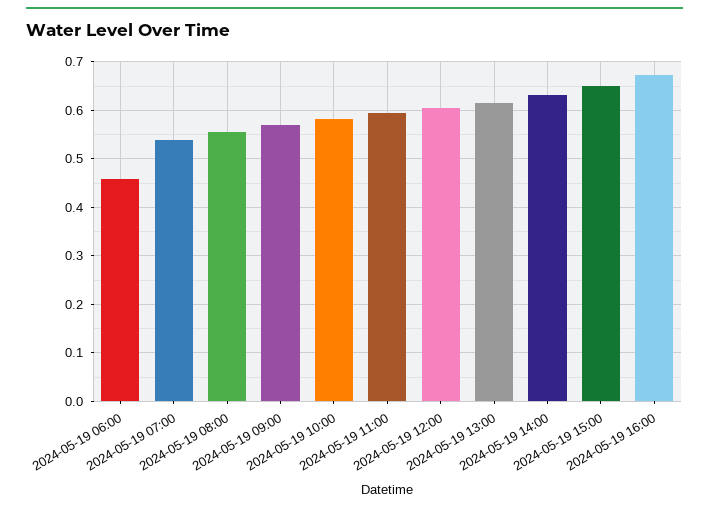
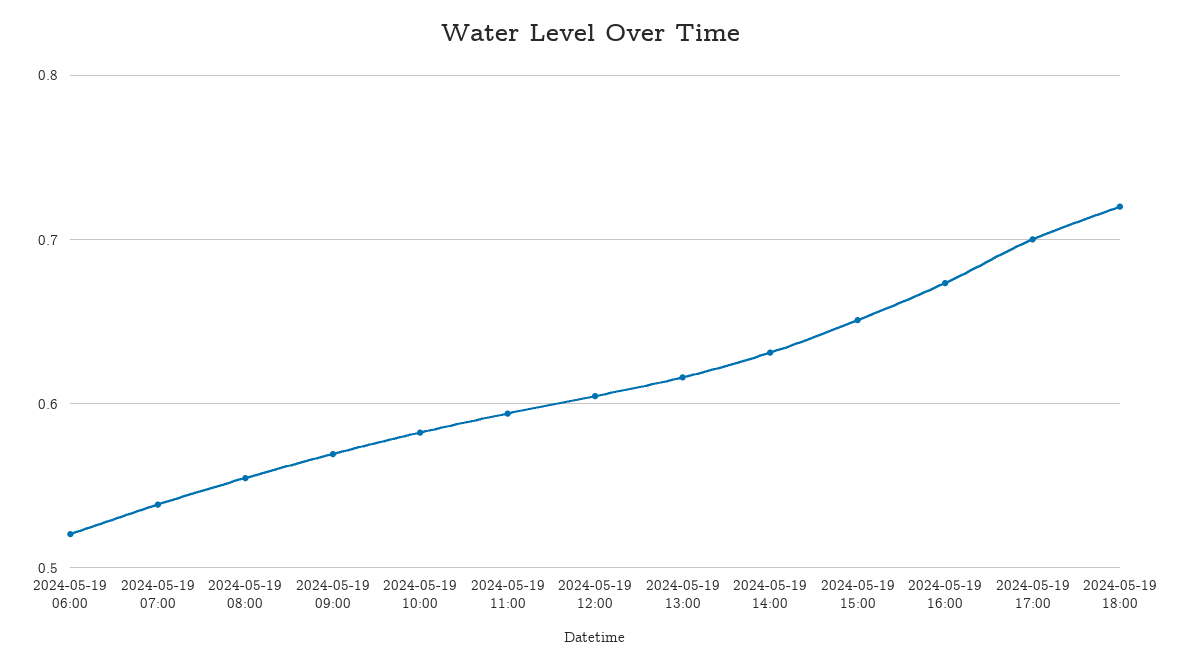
2024-05-19 06:00: 0.46 -> 0.52
2024-05-19 17:00: none -> 0.7
2024-05-19 18:00: none -> 0.72

